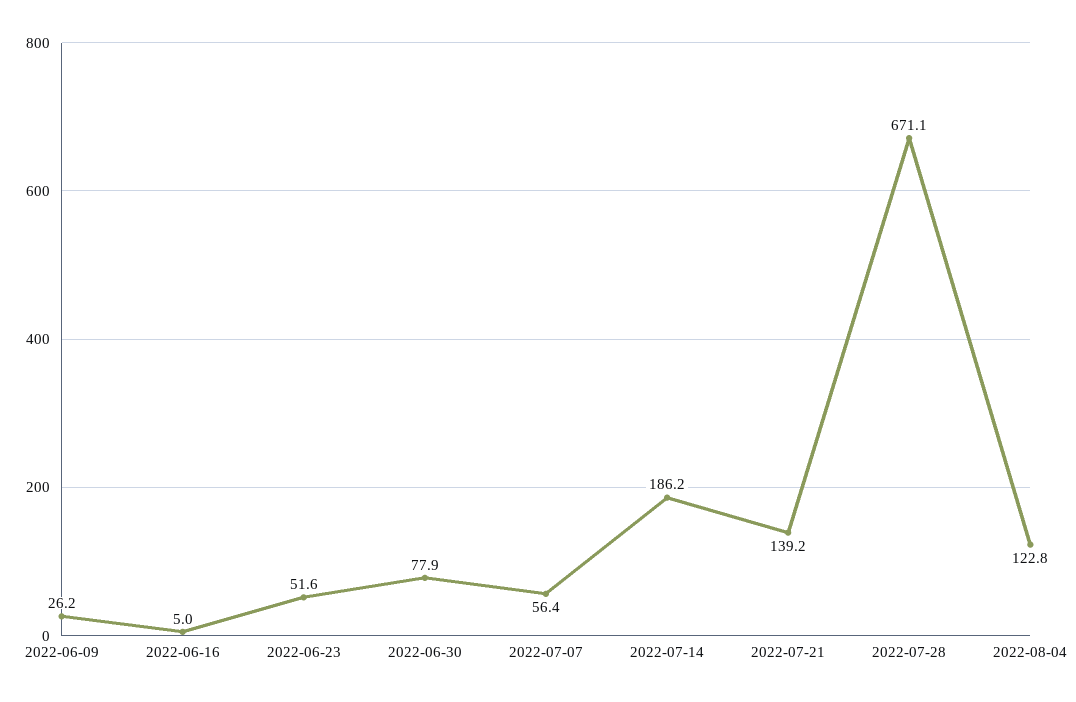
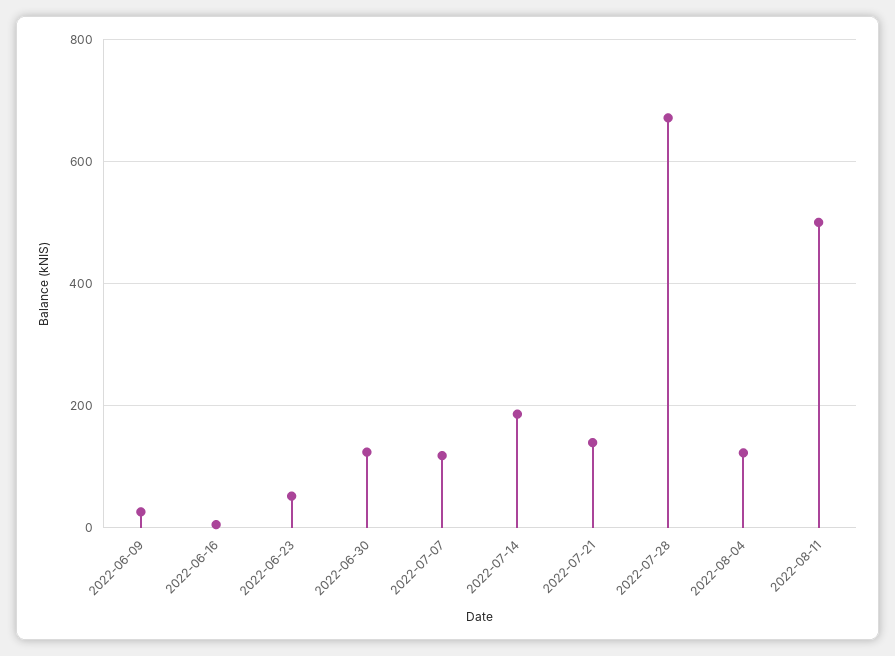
2022-06-30: 77.9 -> 120
2022-07-07: 56.4 -> 120
2022-08-11: none -> 500

